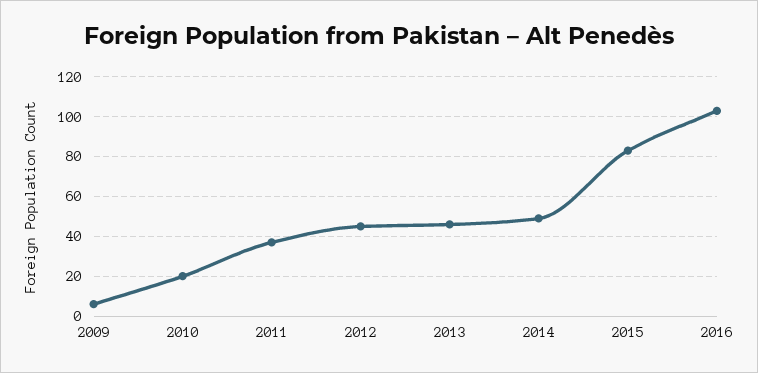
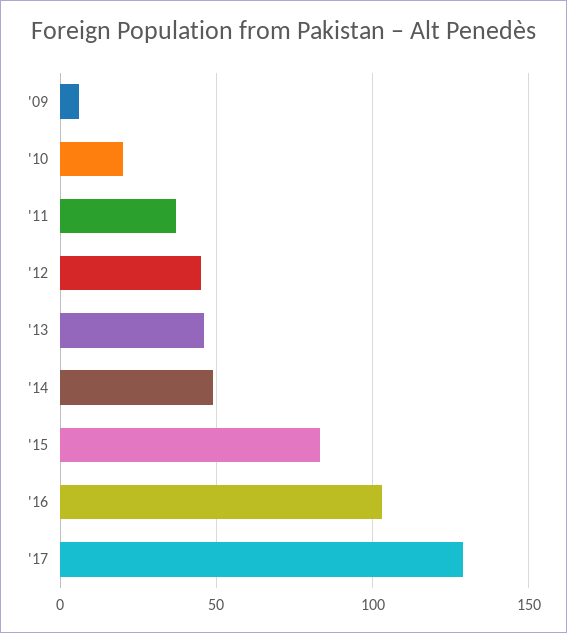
'17: none -> 130

